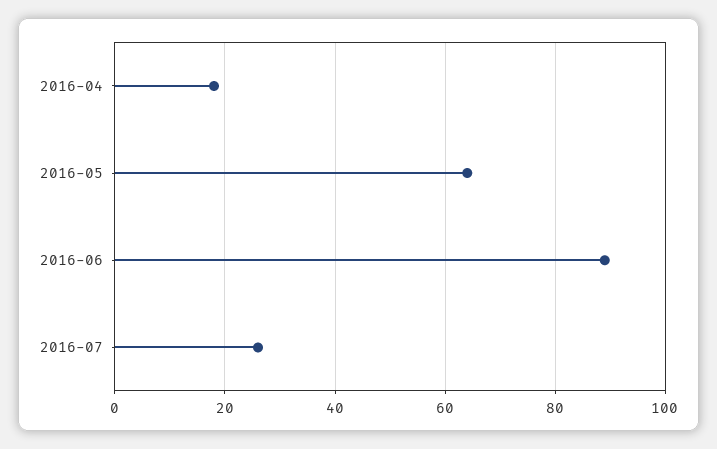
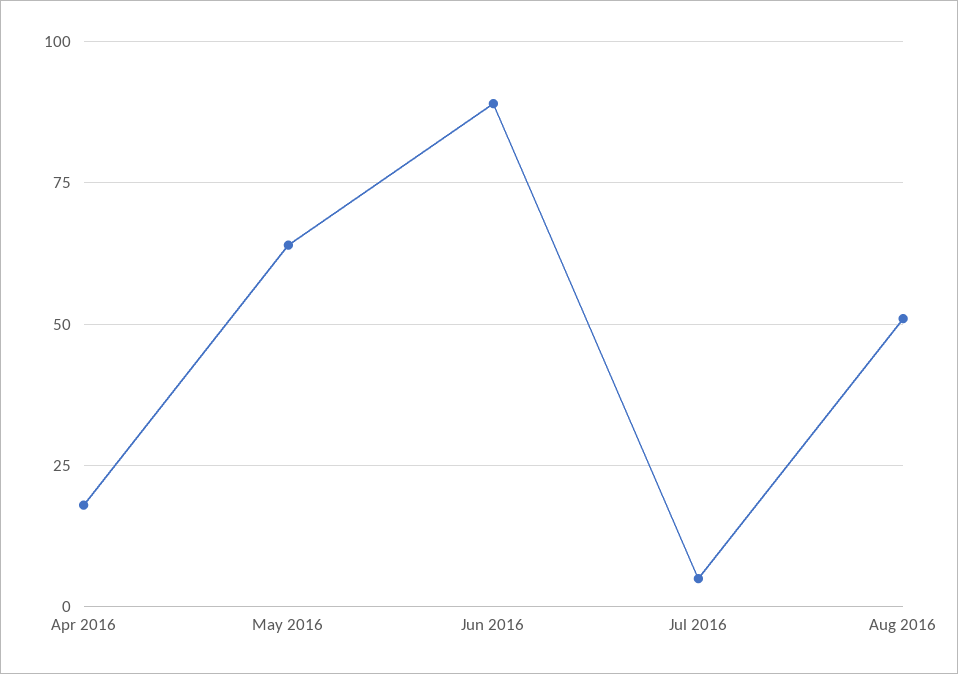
2016-07: 25 -> 5
Aug 2016: none -> 50

